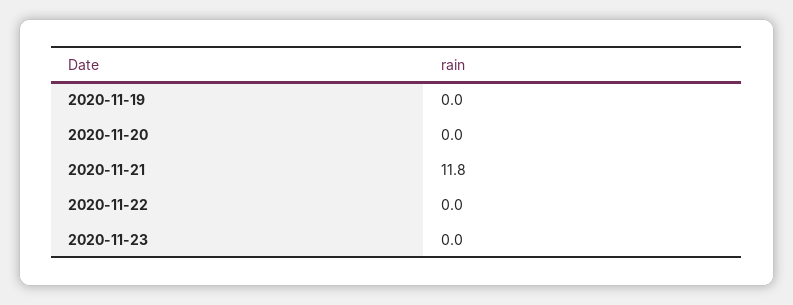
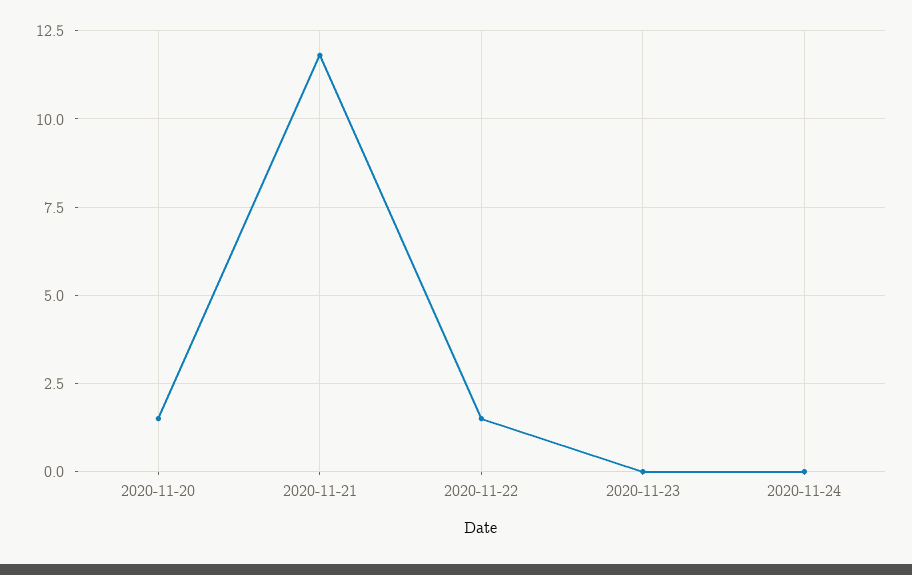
2020-11-19: 0 -> none
2020-11-20: 0 -> 1.5
2020-11-22: 0 -> 1.5
2020-11-24: none -> 0

